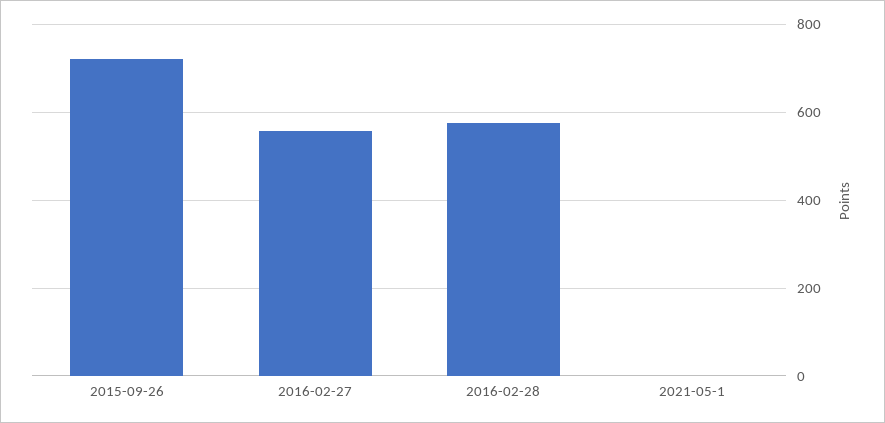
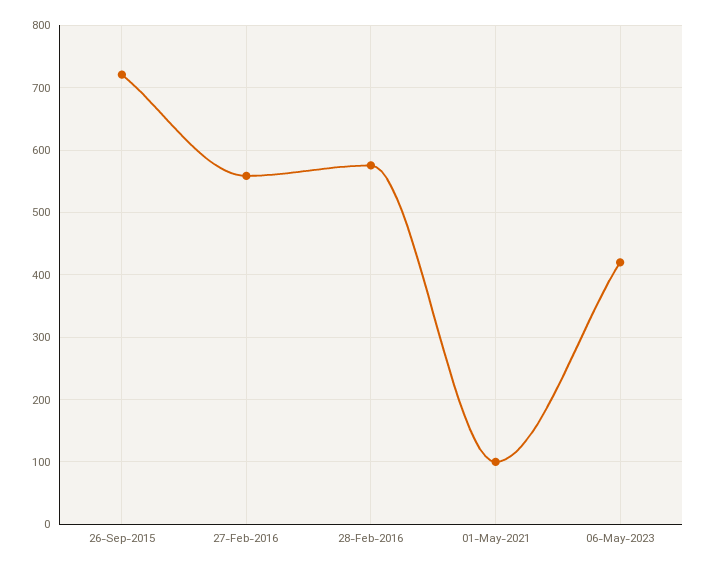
2021-05-1: 0 -> 100
06-May-2023: none -> 420

